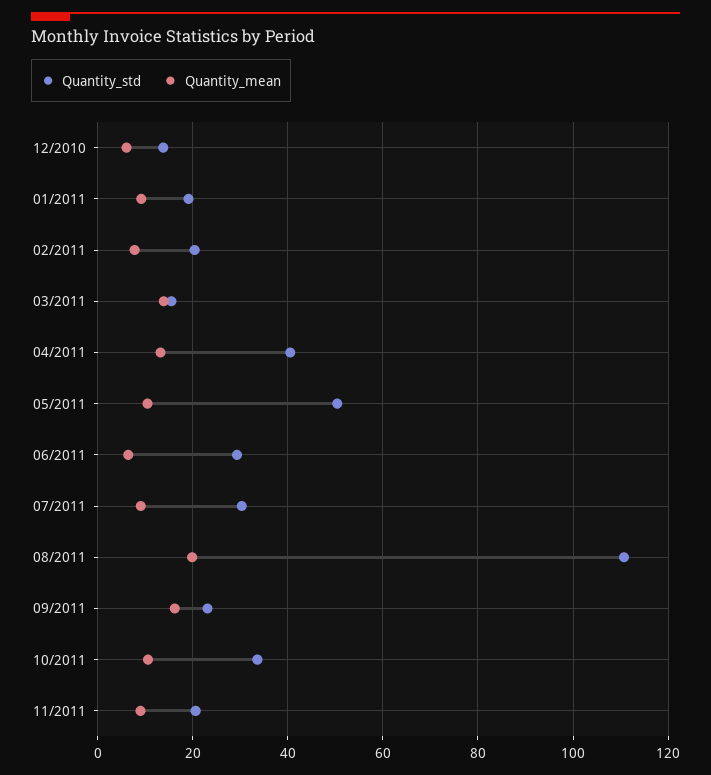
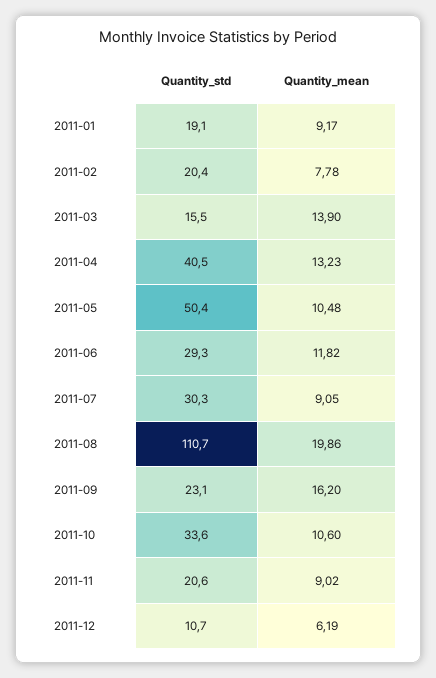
Quantity_std, 12/2010: 14 -> none
Quantity_mean, 12/2010: 6 -> none
Quantity_mean, 06/2011: 6 -> 11.82
Quantity_std, 2011-12: none -> 10.7
Quantity_mean, 2011-12: none -> 6.19

